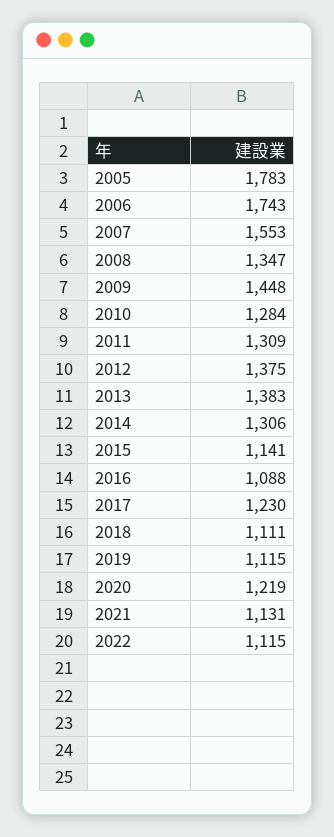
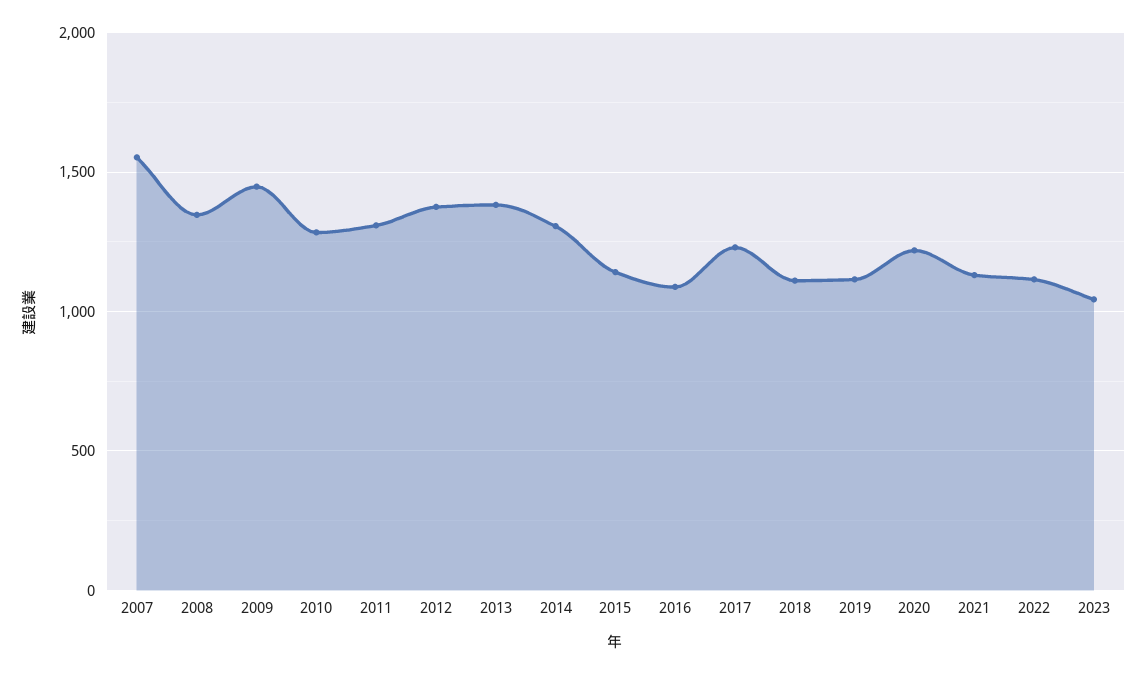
2005: 1783 -> none
2006: 1743 -> none
2023: none -> 1050

